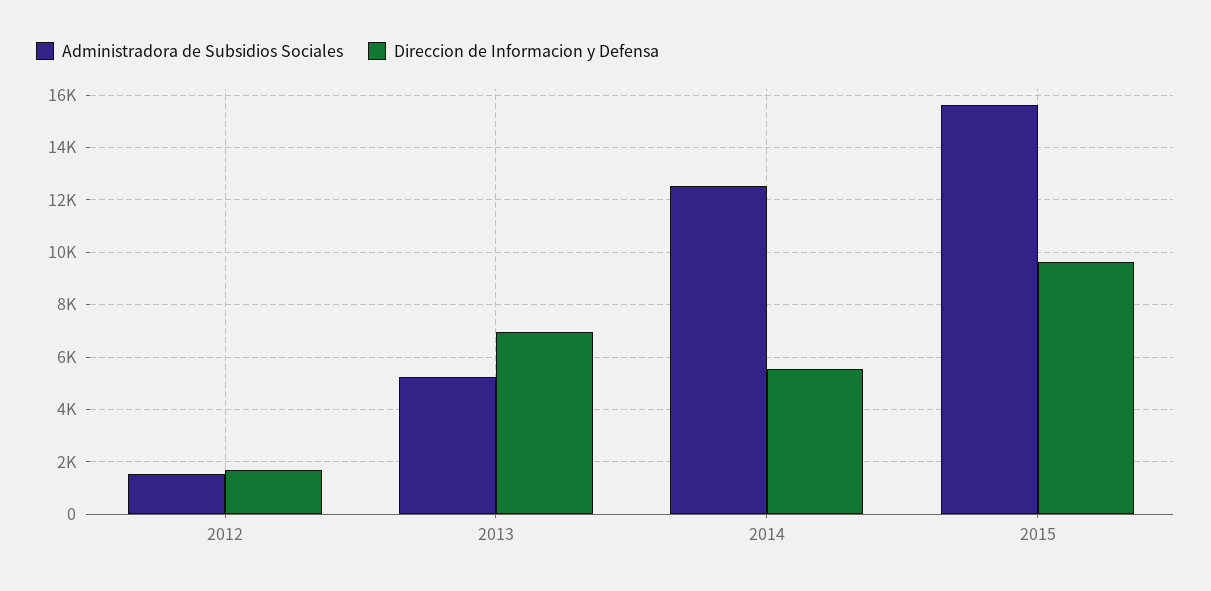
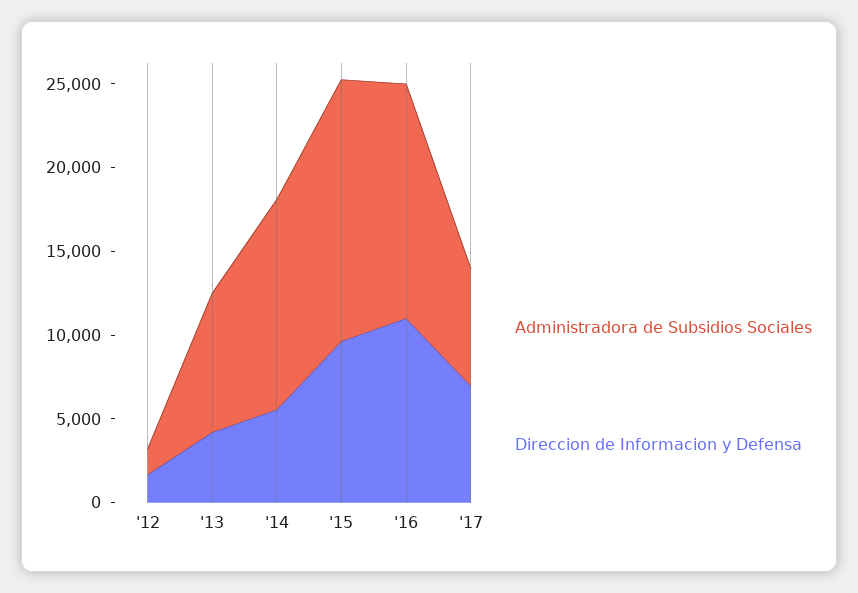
Administradora de Subsidios Sociales, 2013: 5250 -> 8000
Direccion de Informacion y Defensa, 2013: 7000 -> 4000
Administradora de Subsidios Sociales, '16: none -> 14000
Direccion de Informacion y Defensa, '16: none -> 11000
Administradora de Subsidios Sociales, '17: none -> 7000
Direccion de Informacion y Defensa, '17: none -> 7000

